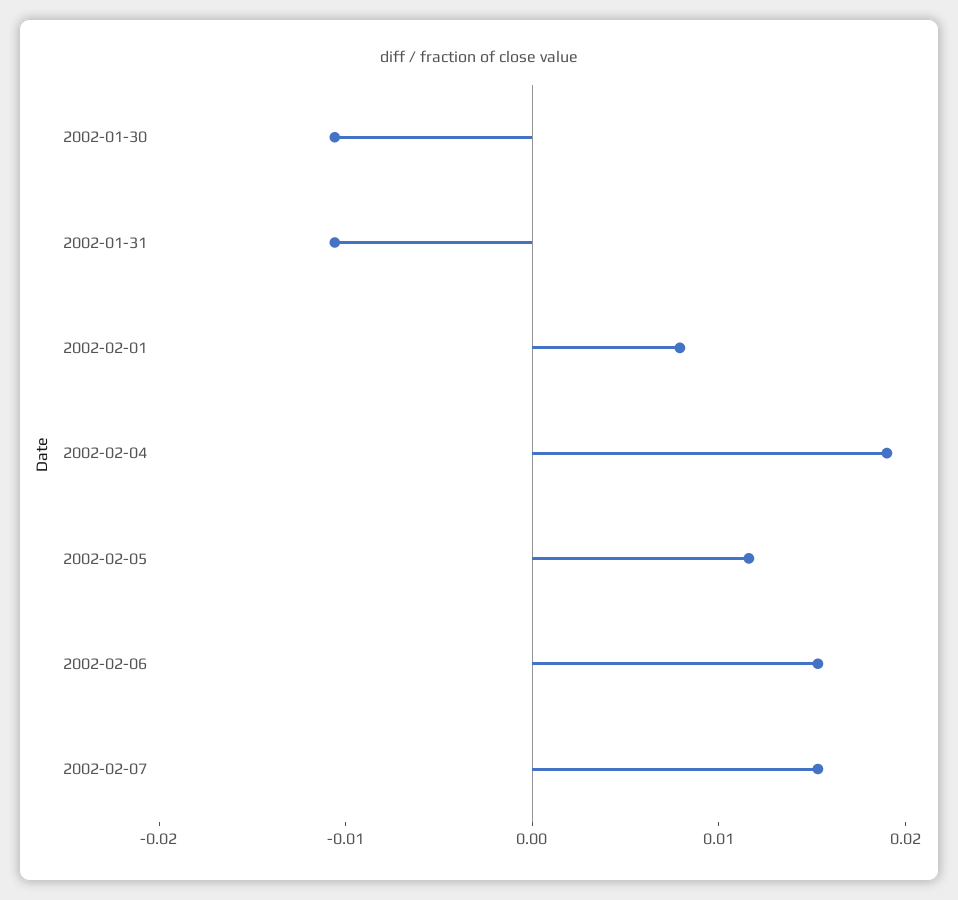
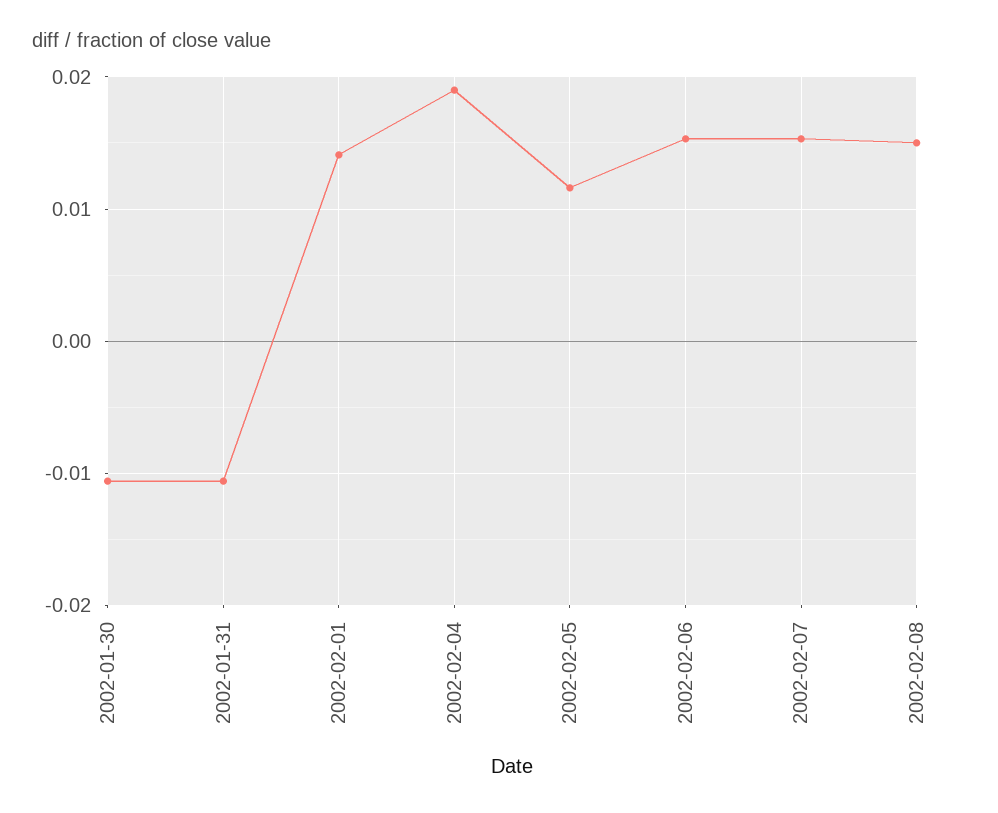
2002-02-01: 0.008 -> 0.014
2002-02-08: none -> 0.015

